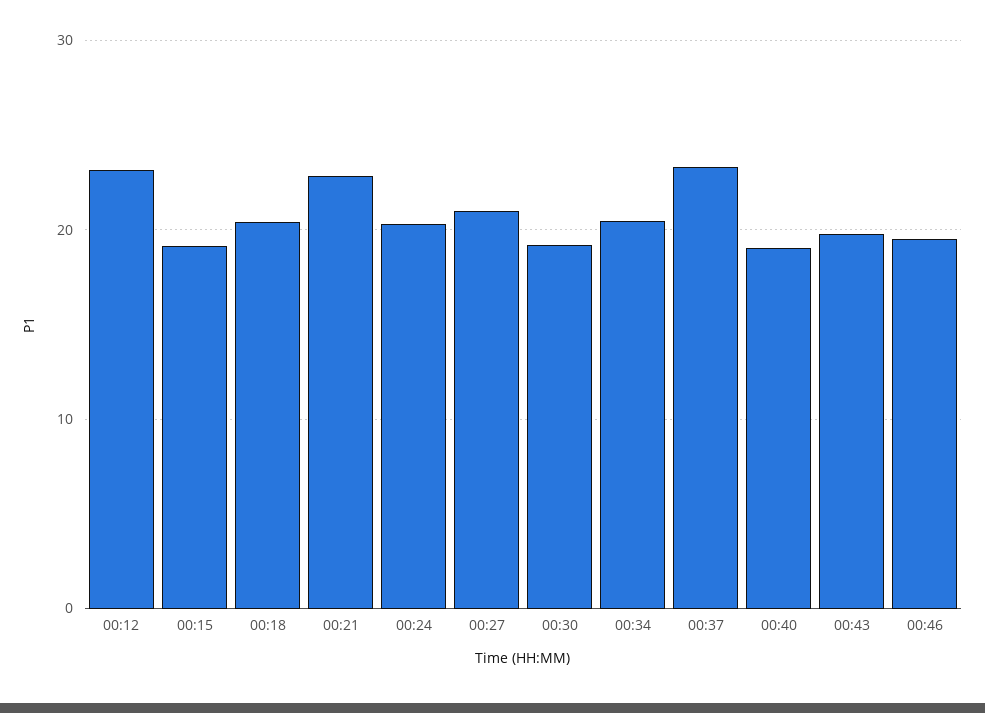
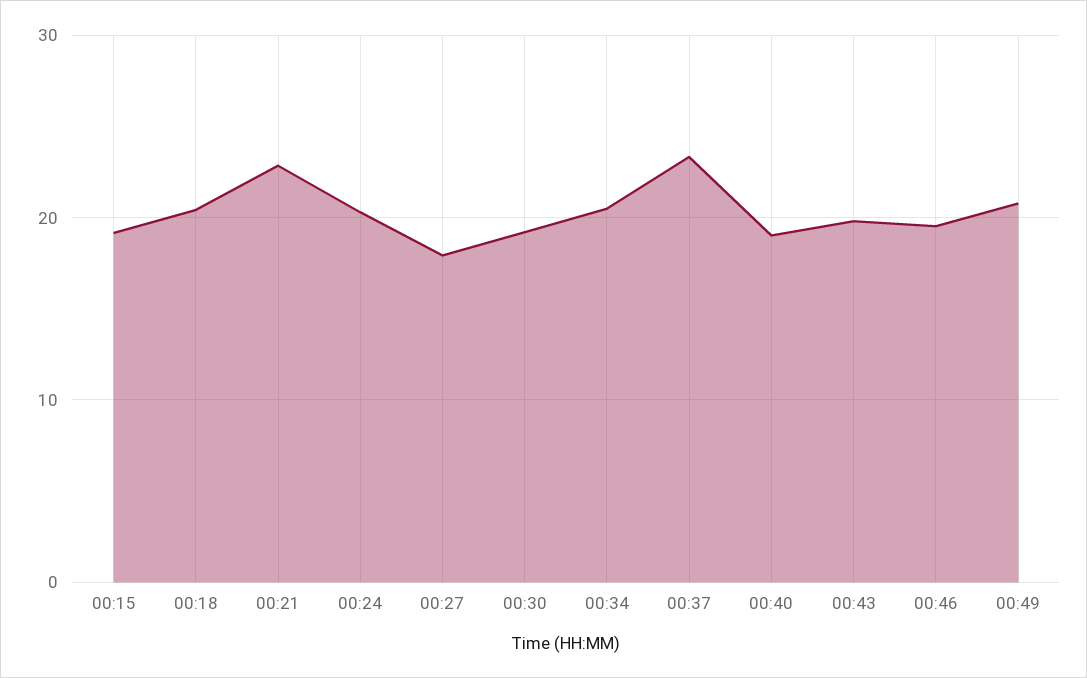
00:12: 23 -> none
00:27: 21 -> 18
00:49: none -> 21

